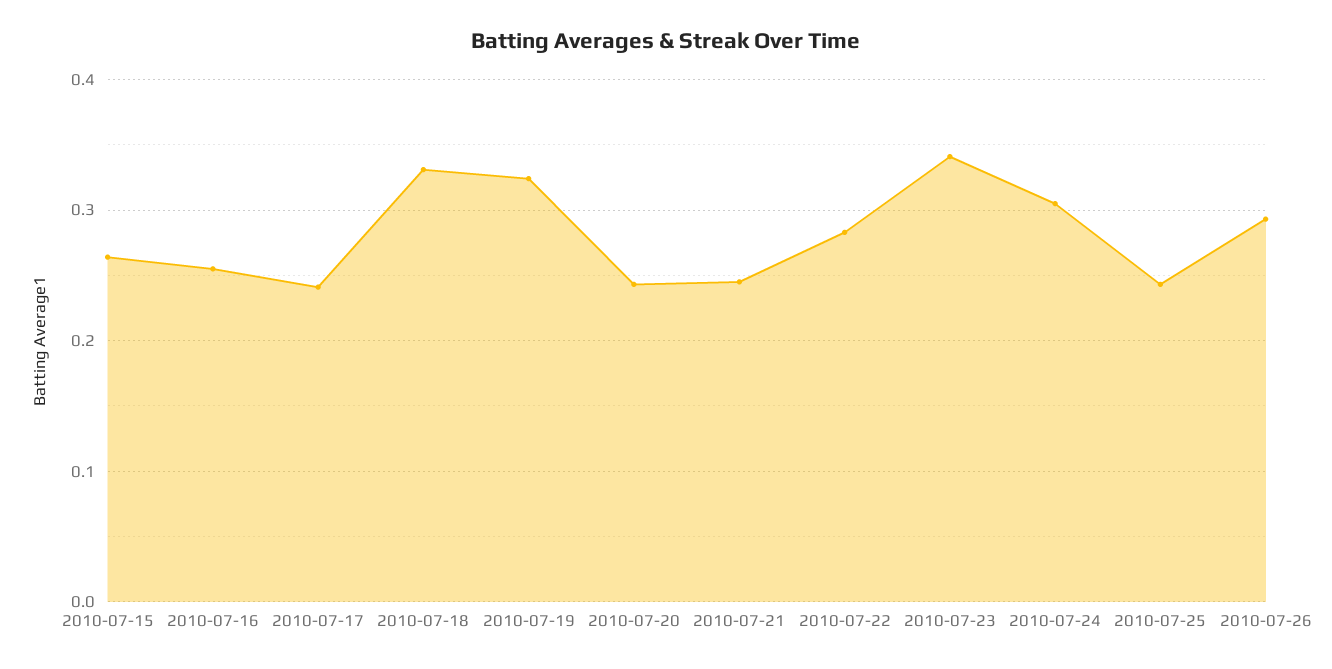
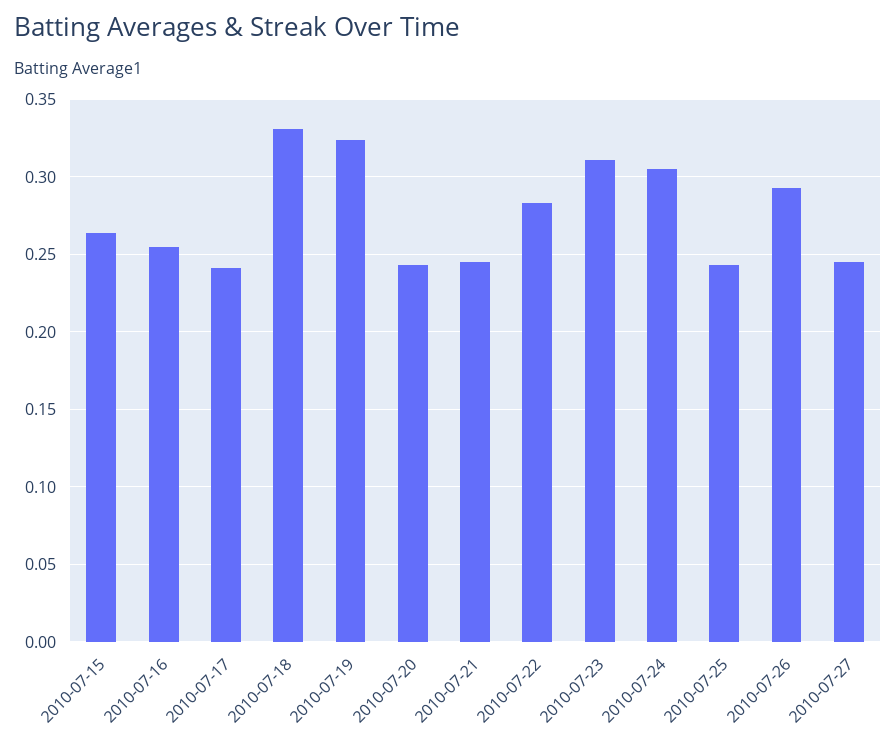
2010-07-23: 0.34 -> 0.31
2010-07-27: none -> 0.245

